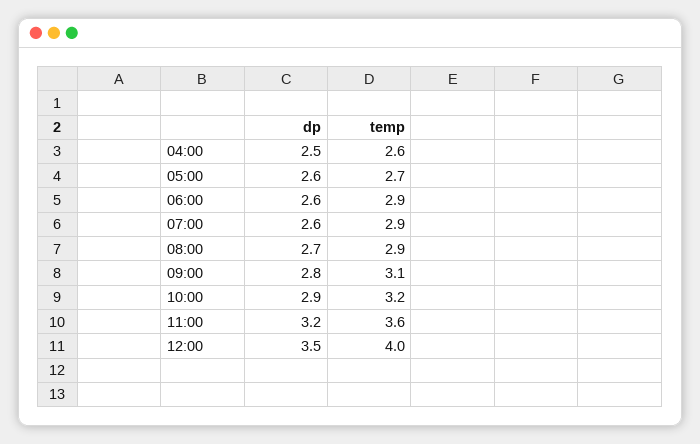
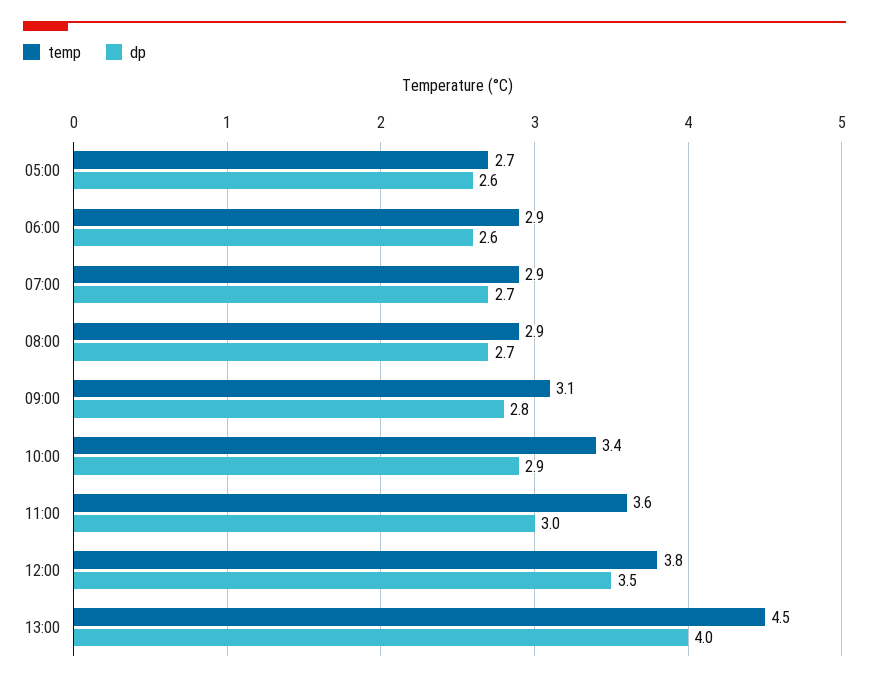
dp, 04:00: 2.5 -> none
temp, 04:00: 2.6 -> none
dp, 07:00: 2.6 -> 2.7
temp, 10:00: 3.2 -> 3.4
dp, 11:00: 3.2 -> 3
temp, 12:00: 4 -> 3.8
temp, 13:00: none -> 4.5
dp, 13:00: none -> 4

